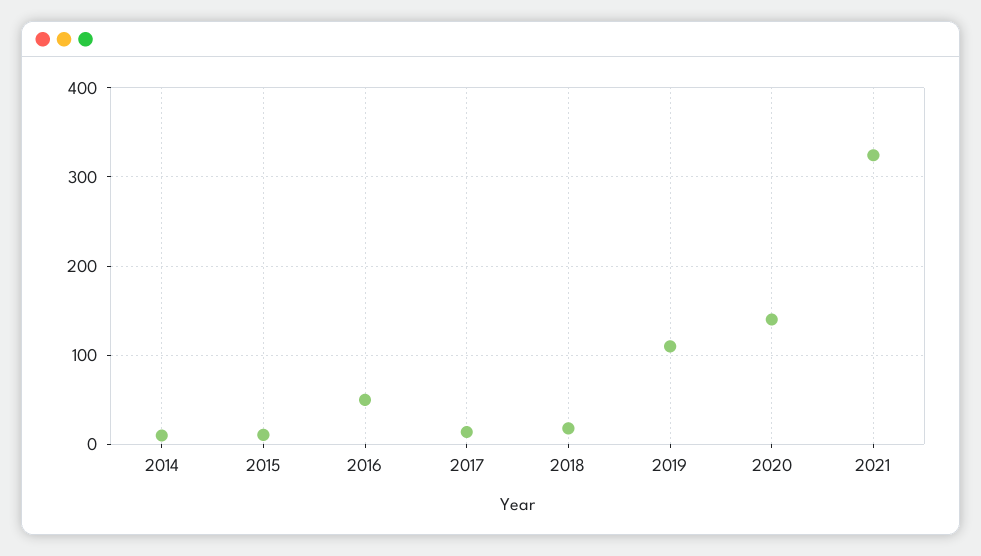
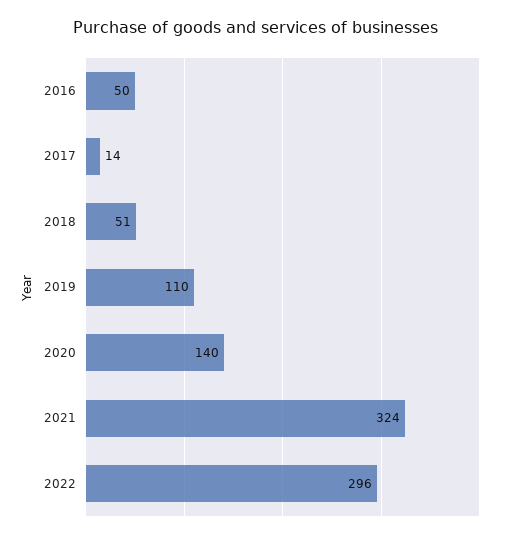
2014: 10 -> none
2015: 10 -> none
2018: 20 -> 51
2022: none -> 296

